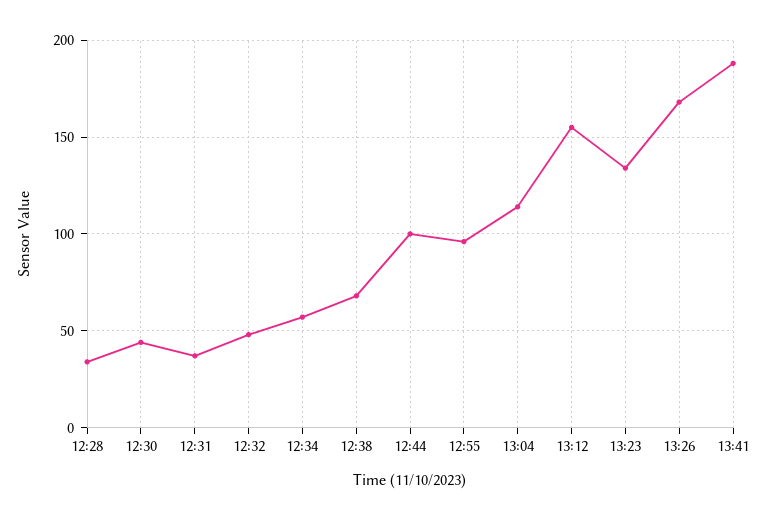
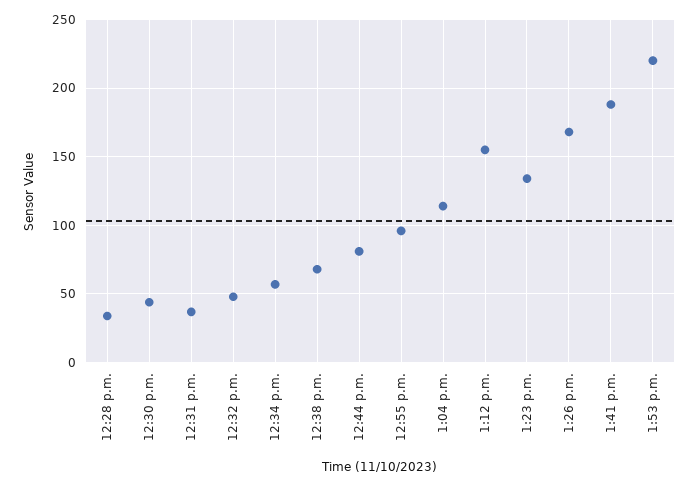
12:44: 100 -> 80
1:53 p.m.: none -> 220

